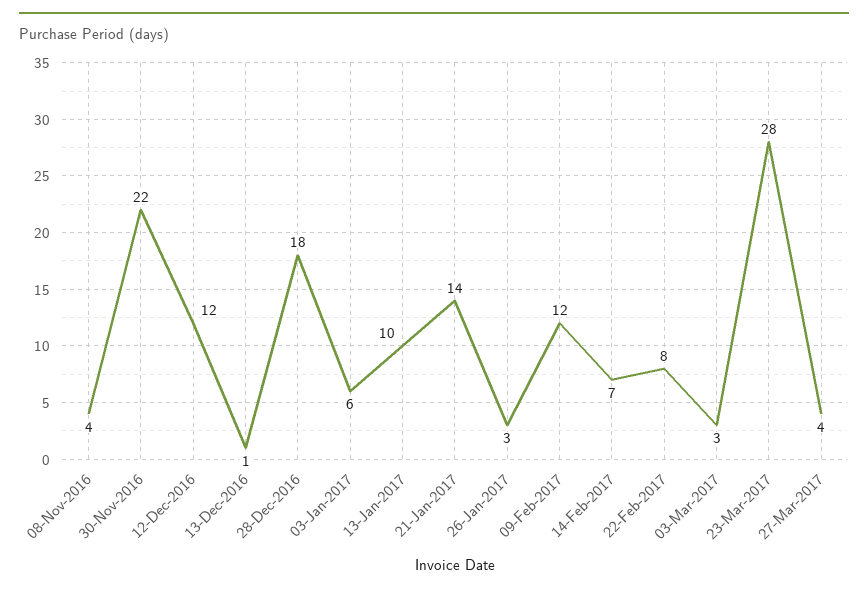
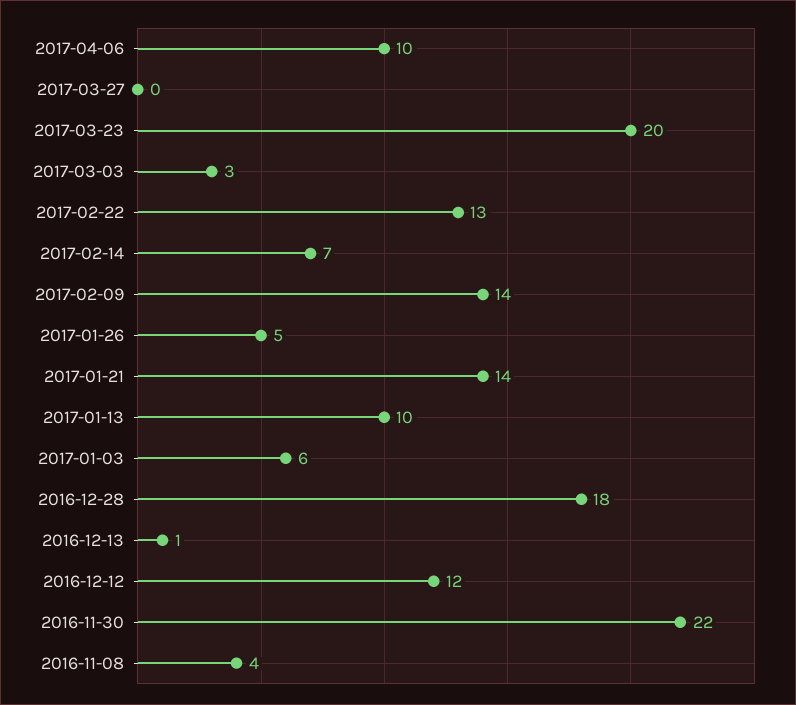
26-Jan-2017: 3 -> 5
09-Feb-2017: 12 -> 14
22-Feb-2017: 8 -> 13
23-Mar-2017: 28 -> 20
27-Mar-2017: 4 -> 0
2017-04-06: none -> 10

